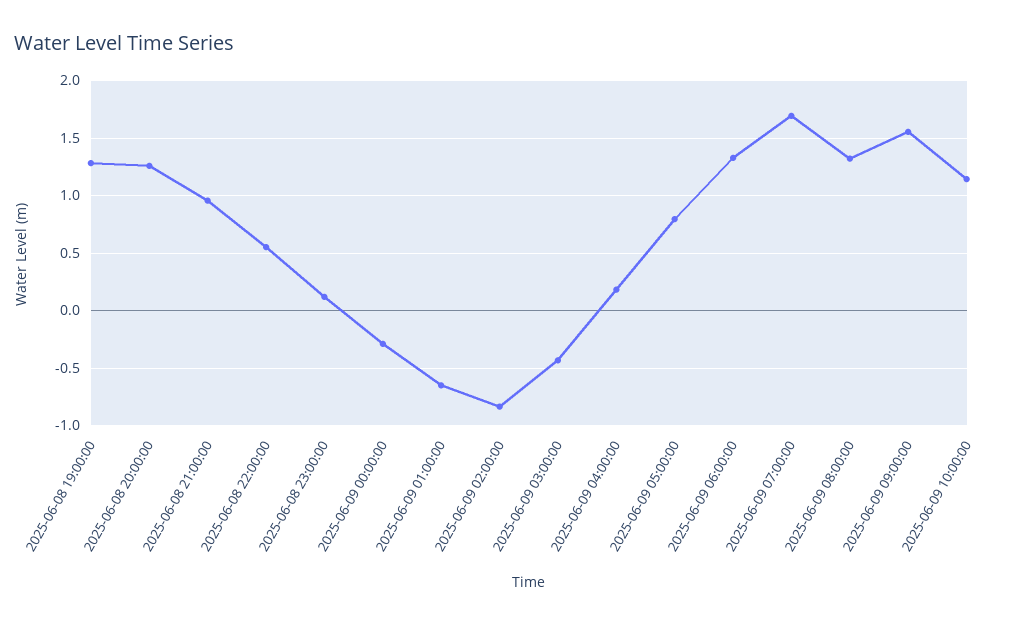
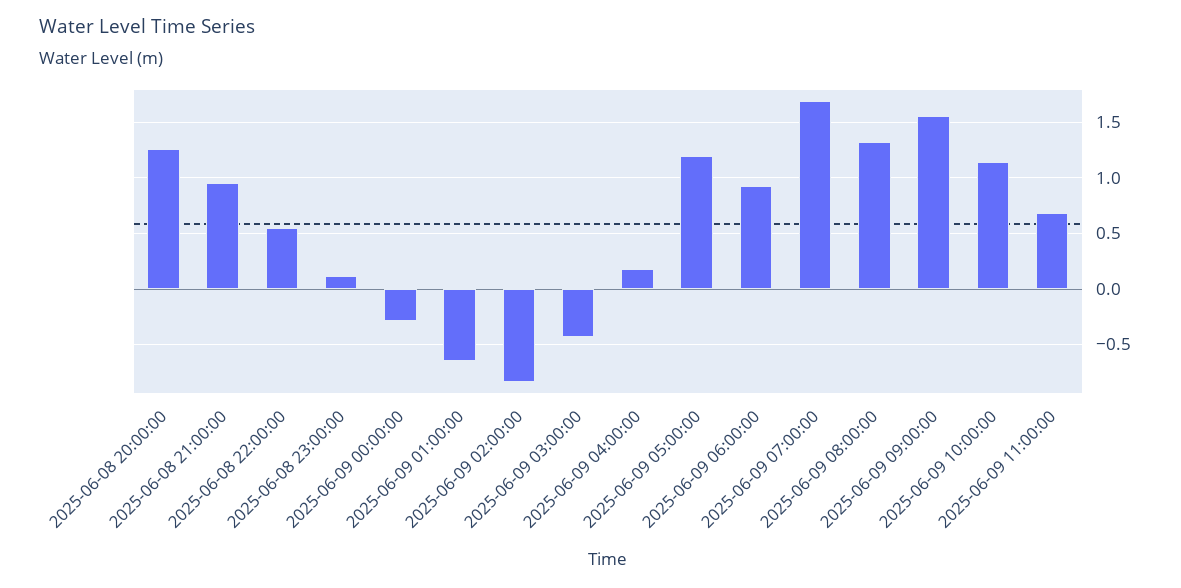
2025-06-08 19:00:00: 1.3 -> none
2025-06-09 05:00:00: 0.8 -> 1.2
2025-06-09 06:00:00: 1.3 -> 0.9
2025-06-09 11:00:00: none -> 0.7

